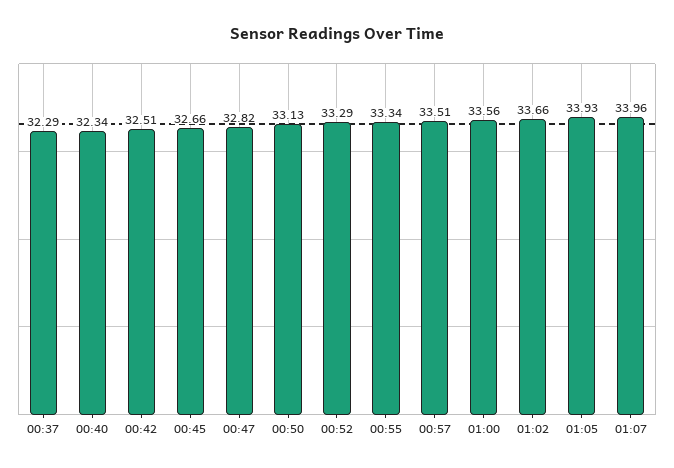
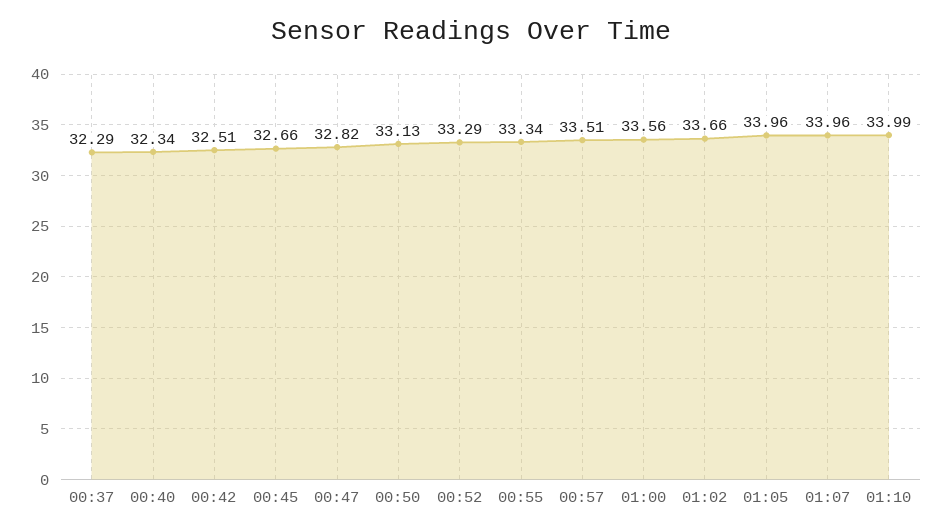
01:05: 33.93 -> 33.96
01:10: none -> 33.99

